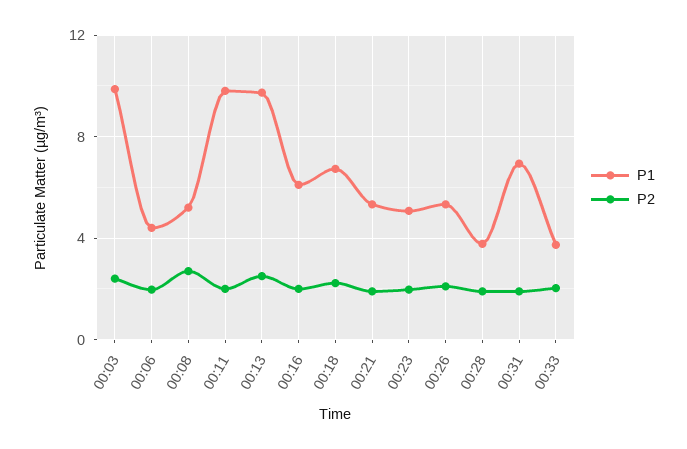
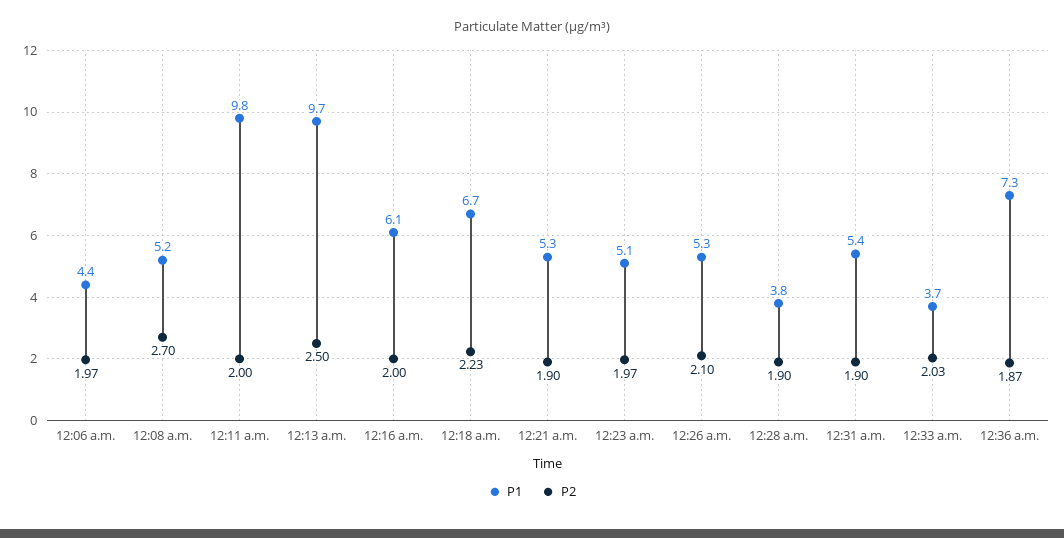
P1, 00:03: 10 -> none
P2, 00:03: 2.5 -> none
P1, 00:31: 7 -> 5.4
P1, 12:36 a.m.: none -> 7.3
P2, 12:36 a.m.: none -> 1.87

